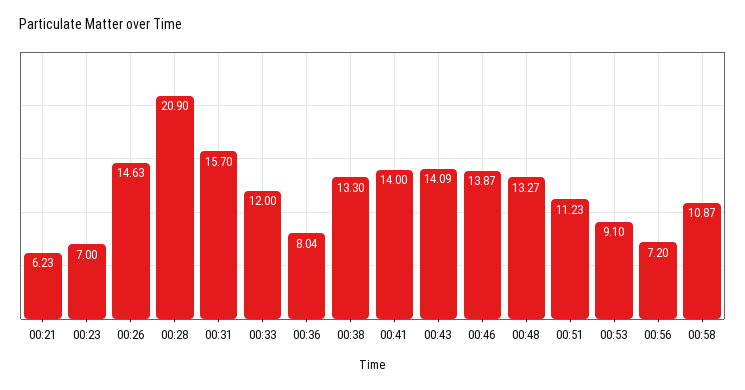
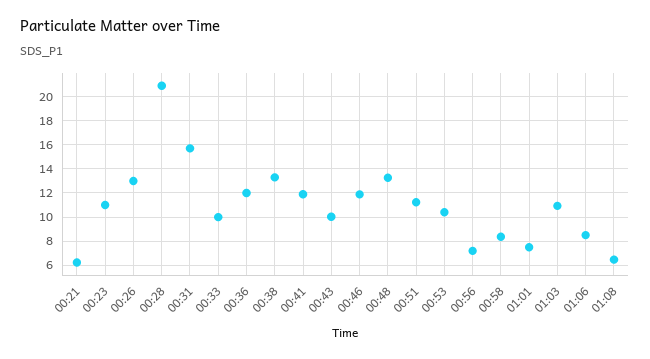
00:23: 7 -> 11
00:26: 14.63 -> 13
00:33: 12 -> 10
00:36: 8.04 -> 12
00:41: 14 -> 12
00:43: 14.09 -> 10
00:46: 13.87 -> 12
00:53: 9.1 -> 10.5
00:58: 10.87 -> 8.5
01:01: none -> 7.5
01:03: none -> 11
01:06: none -> 8.5
01:08: none -> 6.5

